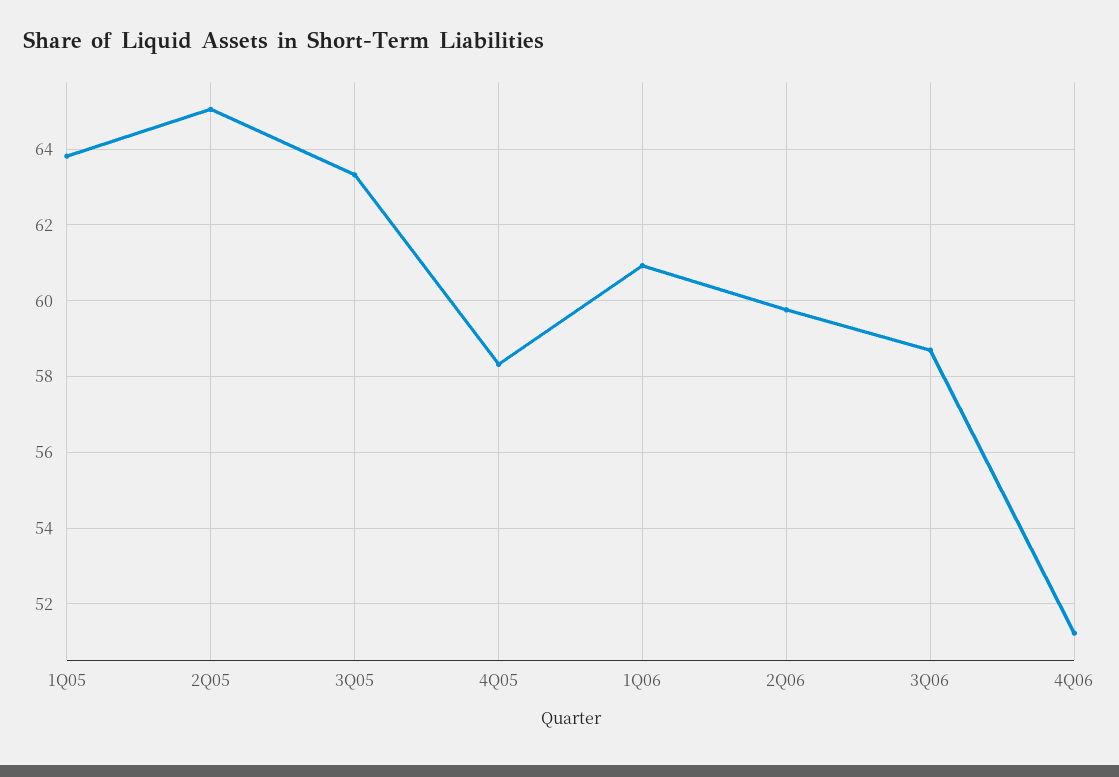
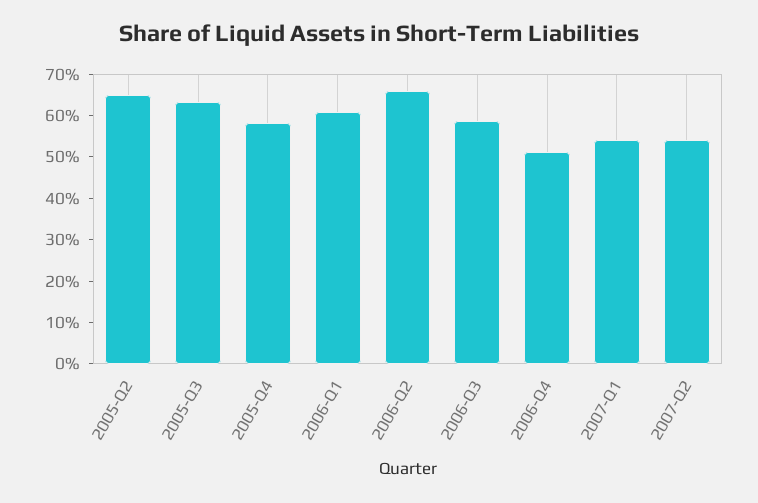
1Q05: 63.8 -> none
2Q06: 59.8 -> 66
2007-Q1: none -> 54
2007-Q2: none -> 54

